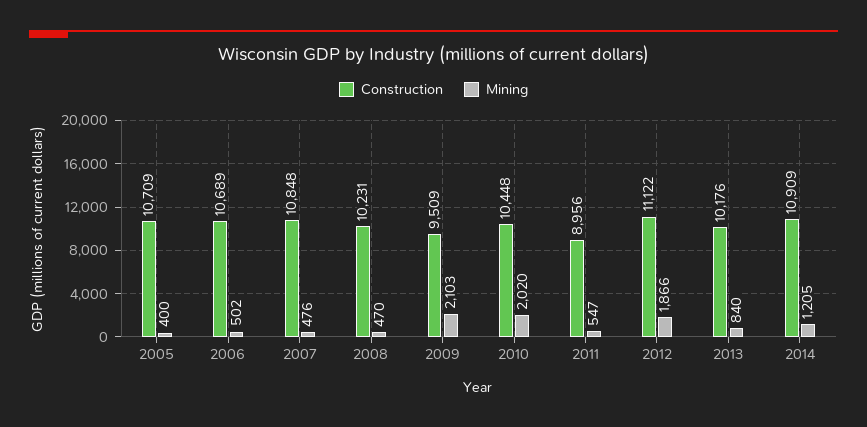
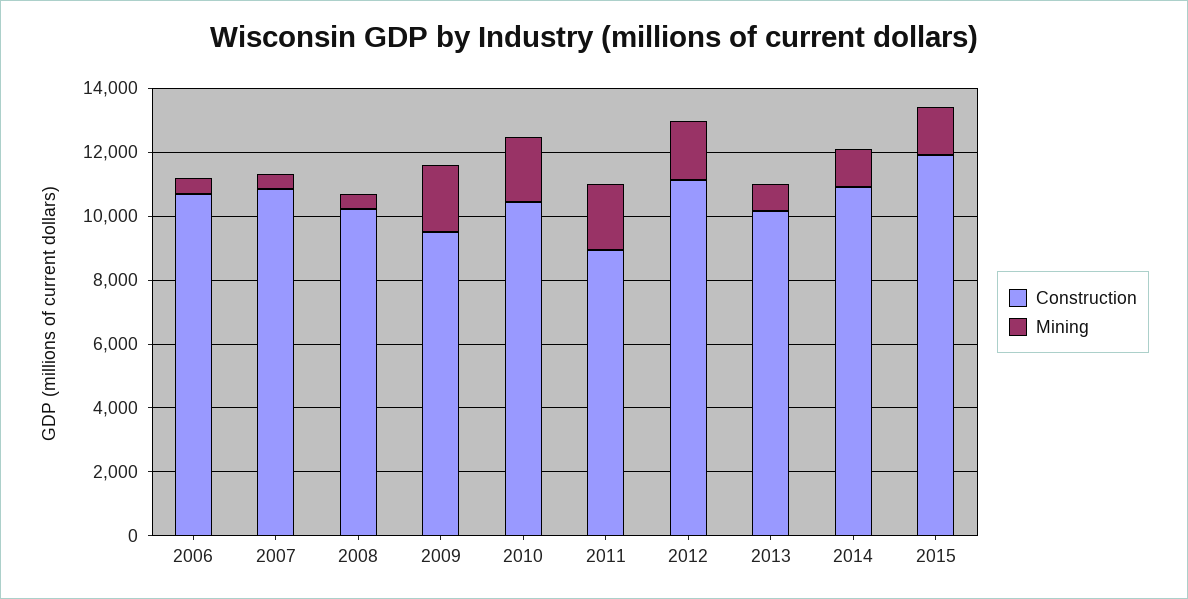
Construction, 2005: 10709 -> none
Mining, 2005: 400 -> none
Mining, 2011: 547 -> 2000
Construction, 2015: none -> 12000
Mining, 2015: none -> 1500

